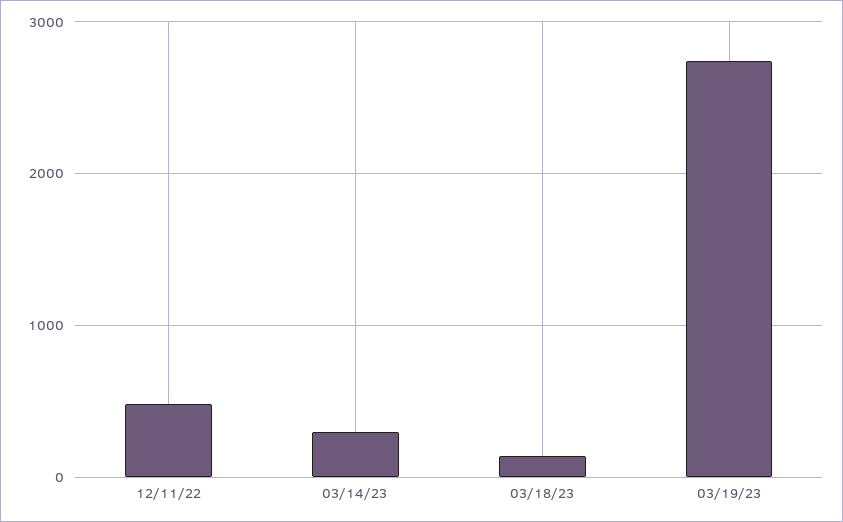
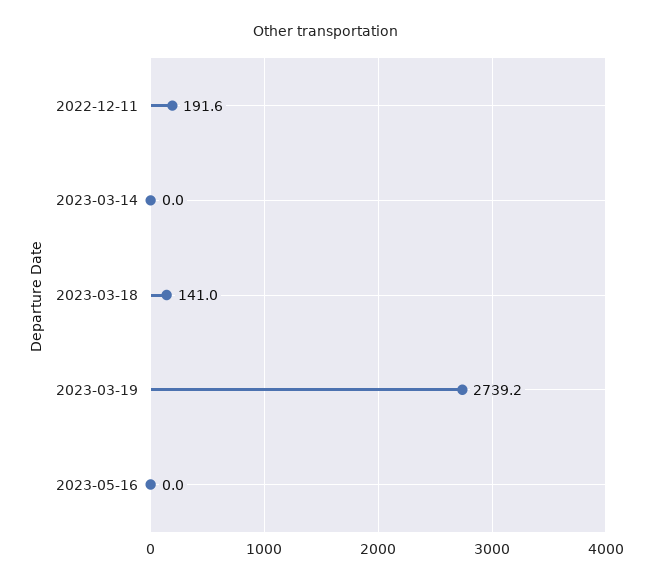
12/11/22: 500 -> 191.6
03/14/23: 300 -> 0
2023-05-16: none -> 0

